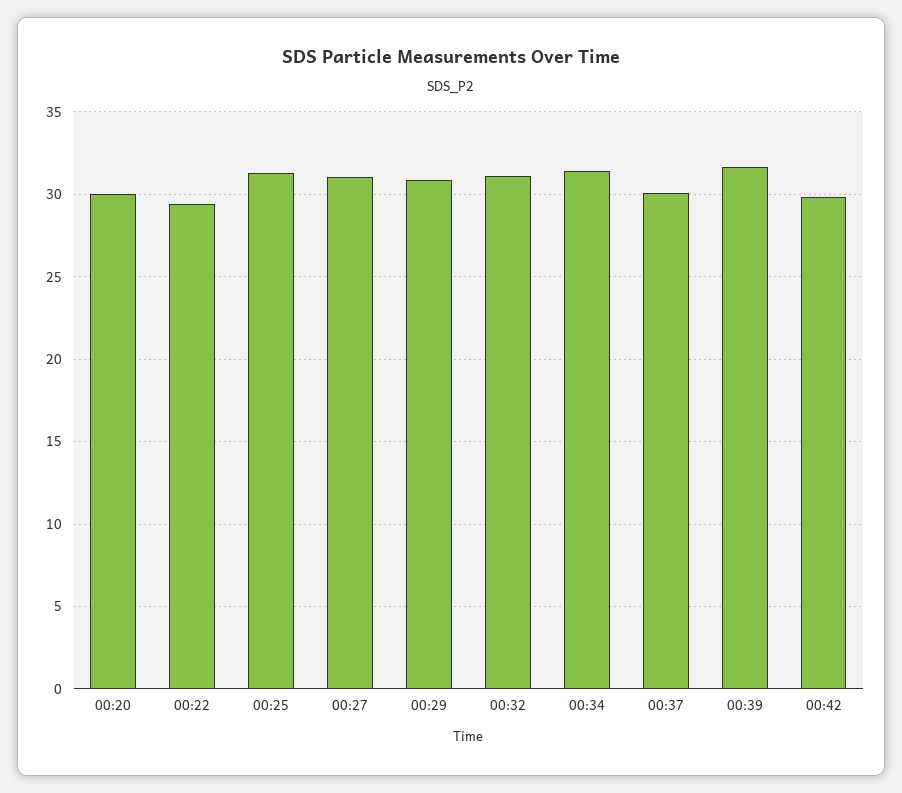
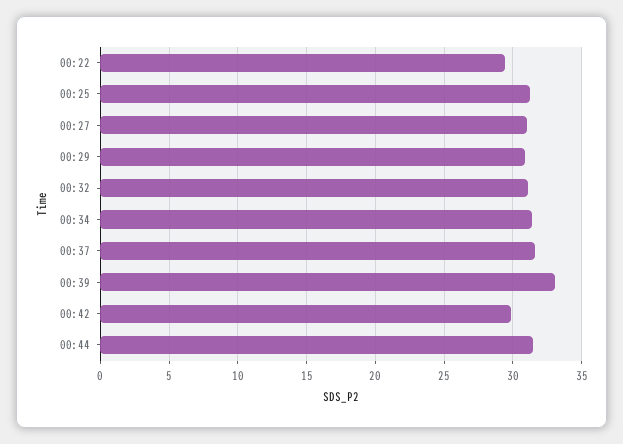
00:20: 30 -> none
00:37: 30 -> 31.5
00:39: 31.5 -> 33
00:44: none -> 31.5

